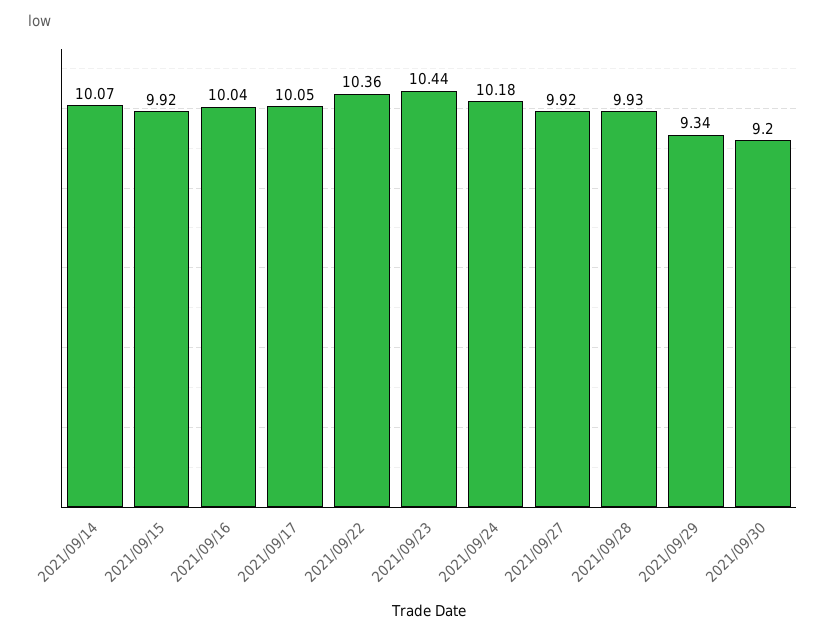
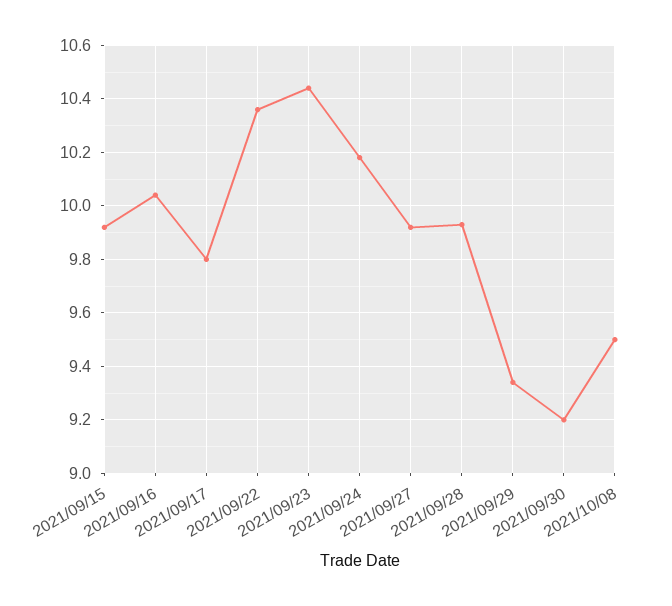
2021/09/14: 10.07 -> none
2021/09/17: 10.05 -> 9.8
2021/10/08: none -> 9.5

